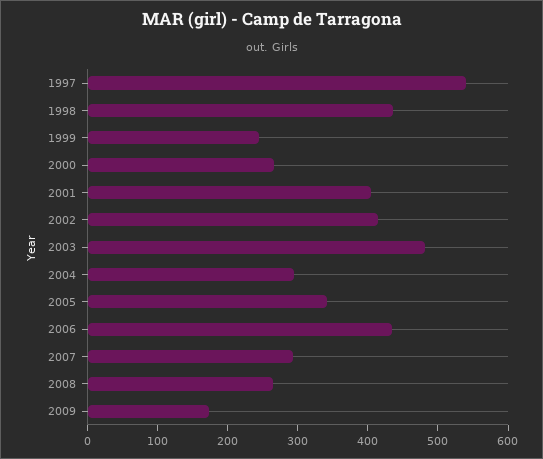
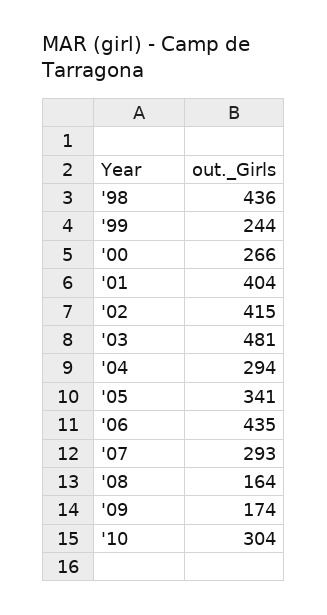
1997: 540 -> none
2008: 260 -> 164
'10: none -> 304

